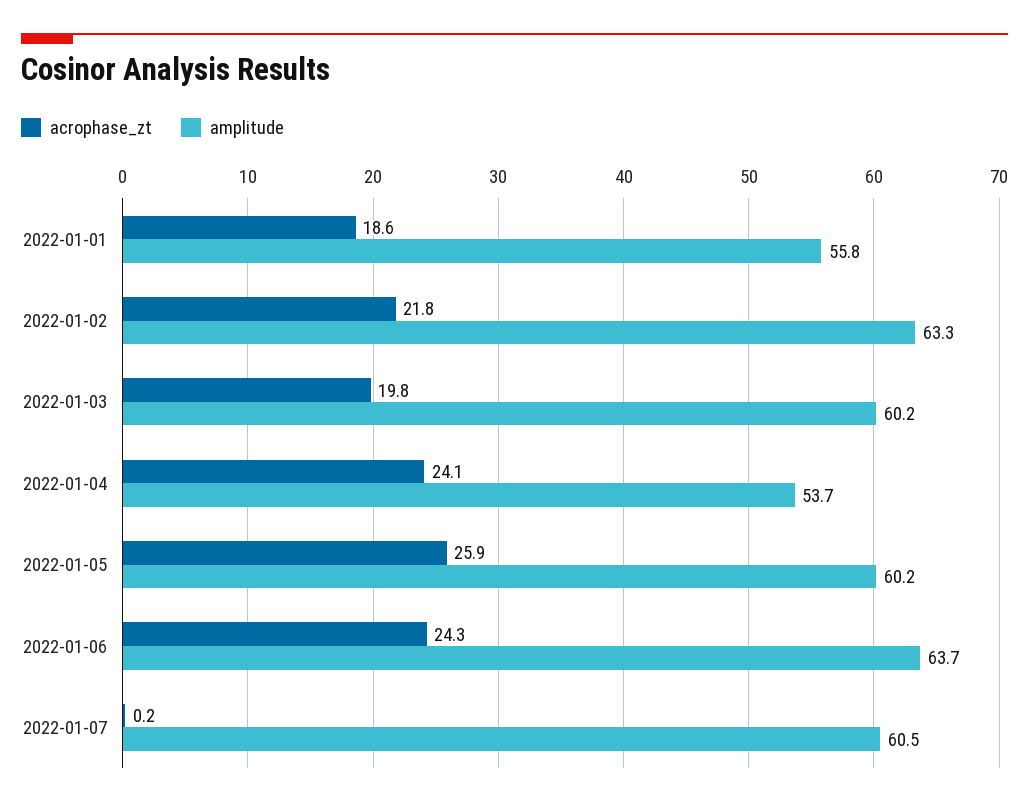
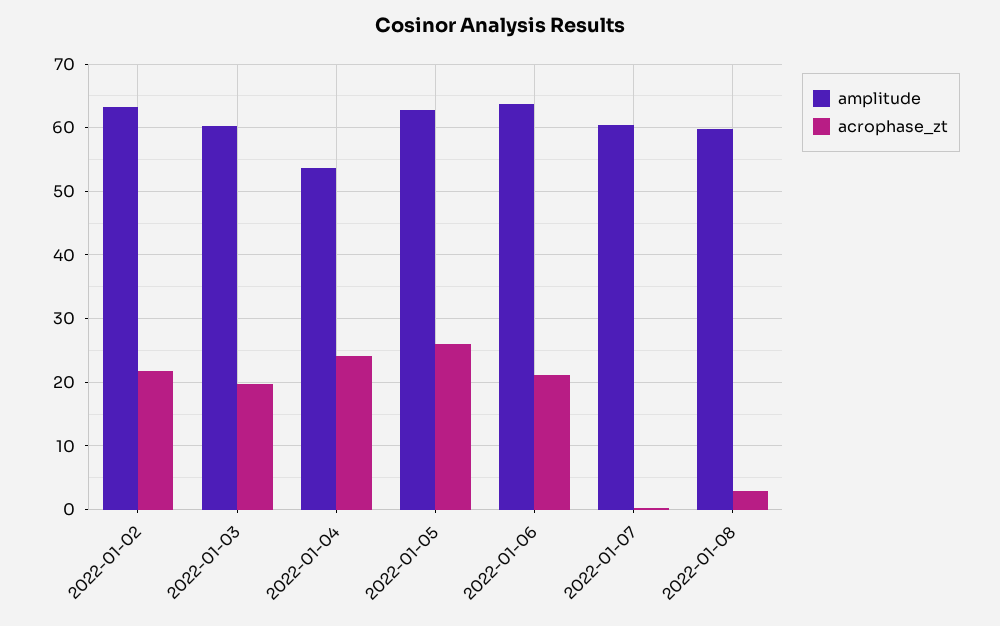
acrophase_zt, 2022-01-01: 18.6 -> none
amplitude, 2022-01-01: 55.8 -> none
amplitude, 2022-01-05: 60.2 -> 63
acrophase_zt, 2022-01-06: 24.3 -> 21
amplitude, 2022-01-08: none -> 60
acrophase_zt, 2022-01-08: none -> 3

